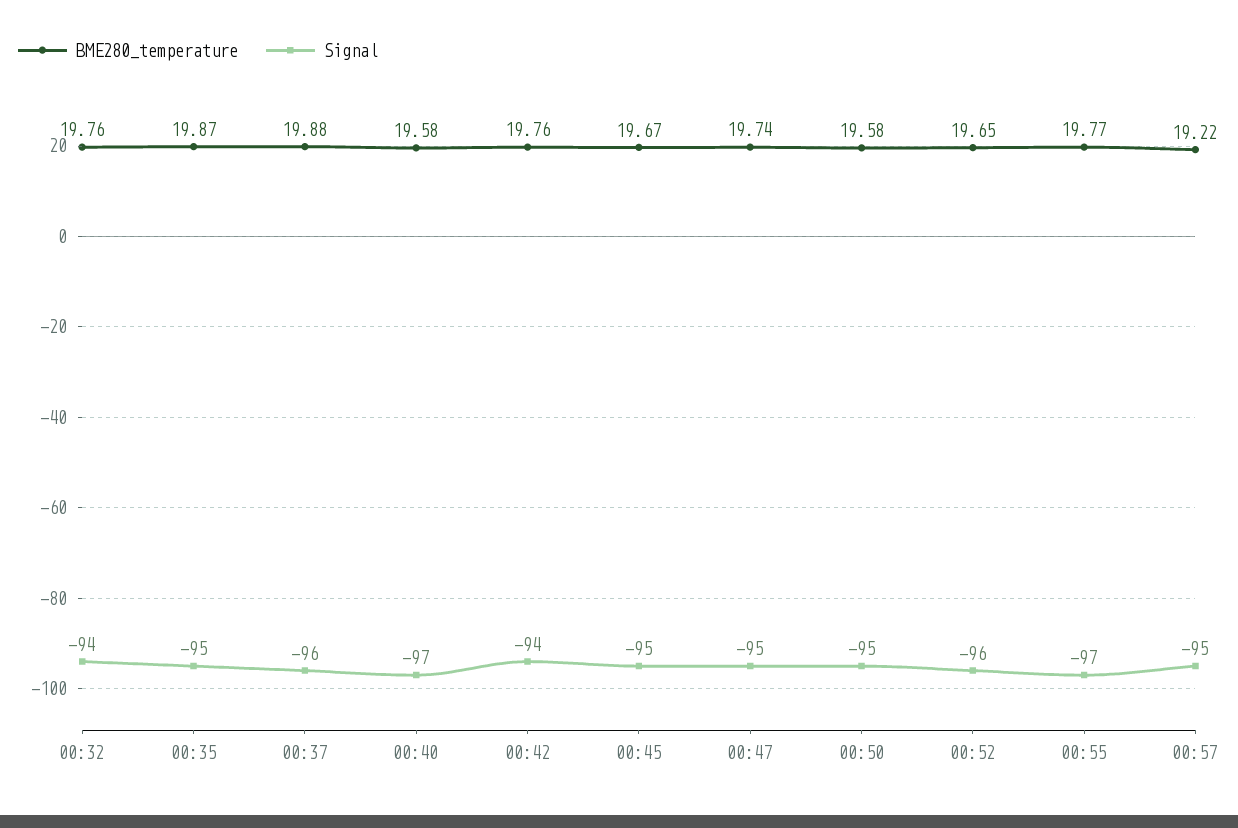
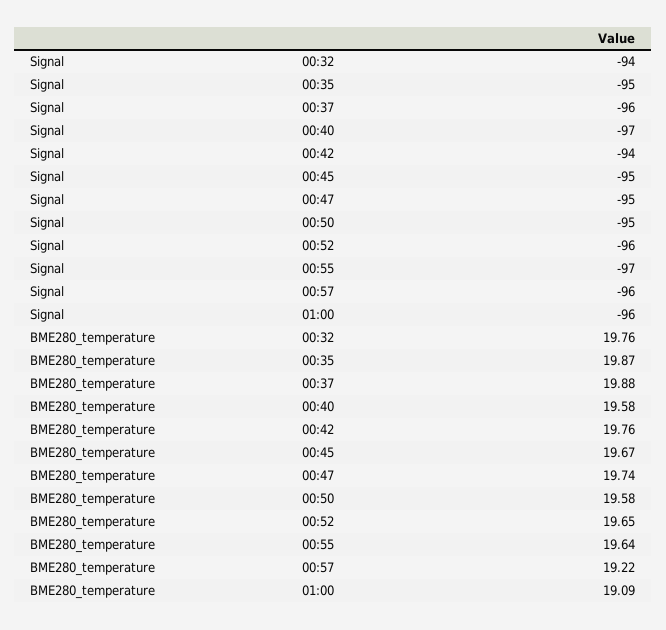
BME280_temperature, 00:55: 19.77 -> 19.64
Signal, 00:57: -95 -> -96
Signal, 01:00: none -> -96
BME280_temperature, 01:00: none -> 19.09

